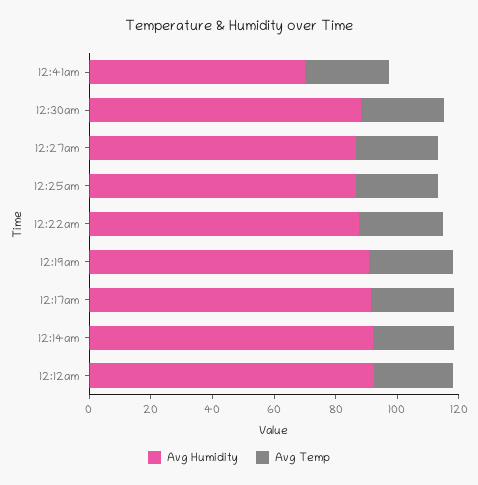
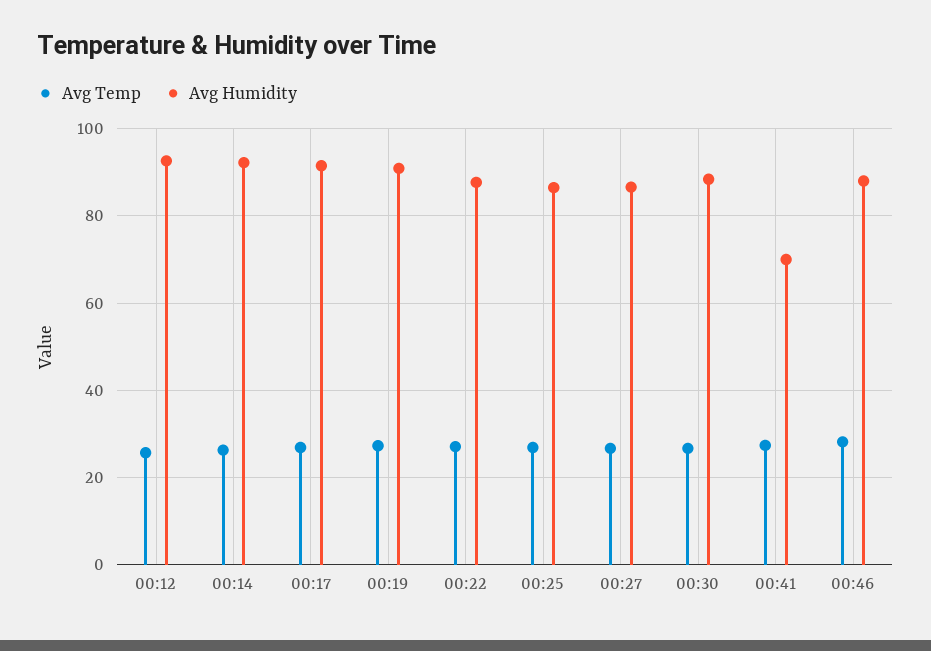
Avg Temp, 00:46: none -> 28
Avg Humidity, 00:46: none -> 88

